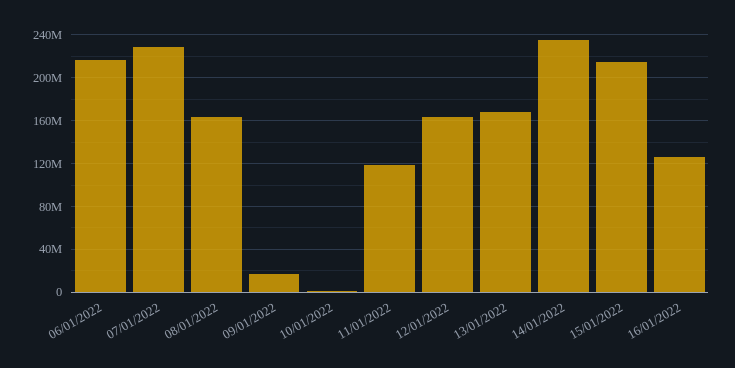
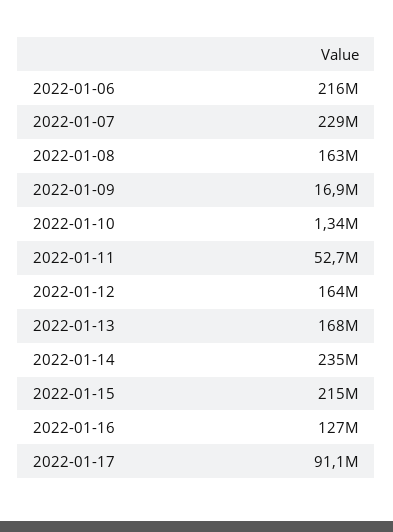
11/01/2022: 120000000 -> 52700000
2022-01-17: none -> 91100000

